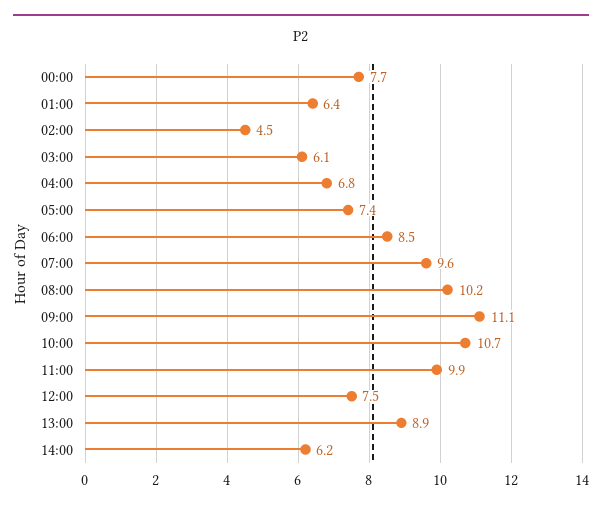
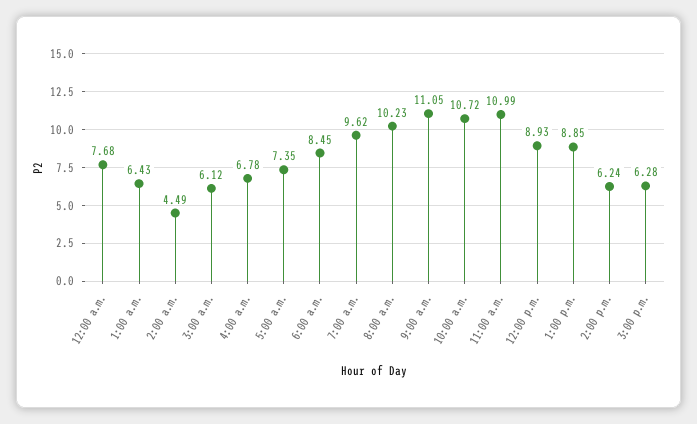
11:00: 9.9 -> 10.99
12:00: 7.5 -> 8.93
3:00 p.m.: none -> 6.28

